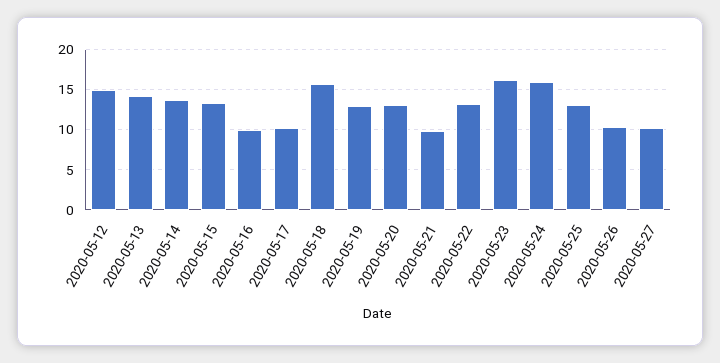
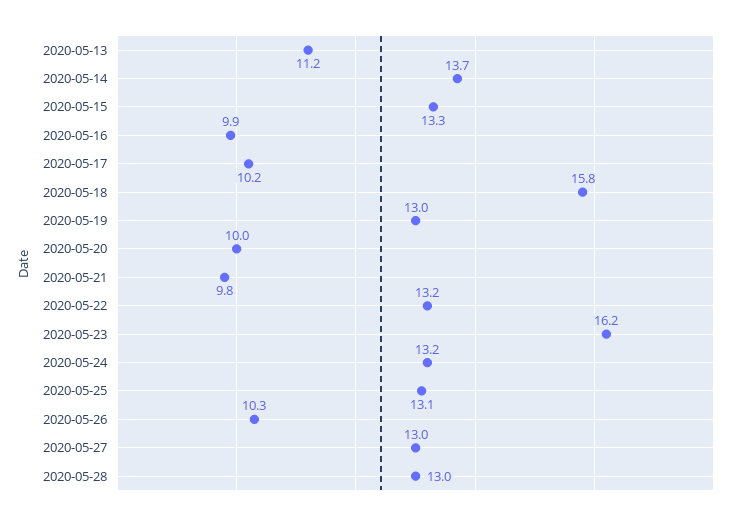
2020-05-12: 15 -> none
2020-05-13: 14 -> 11.2
2020-05-20: 13 -> 10
2020-05-24: 16 -> 13.2
2020-05-27: 10 -> 13
2020-05-28: none -> 13

